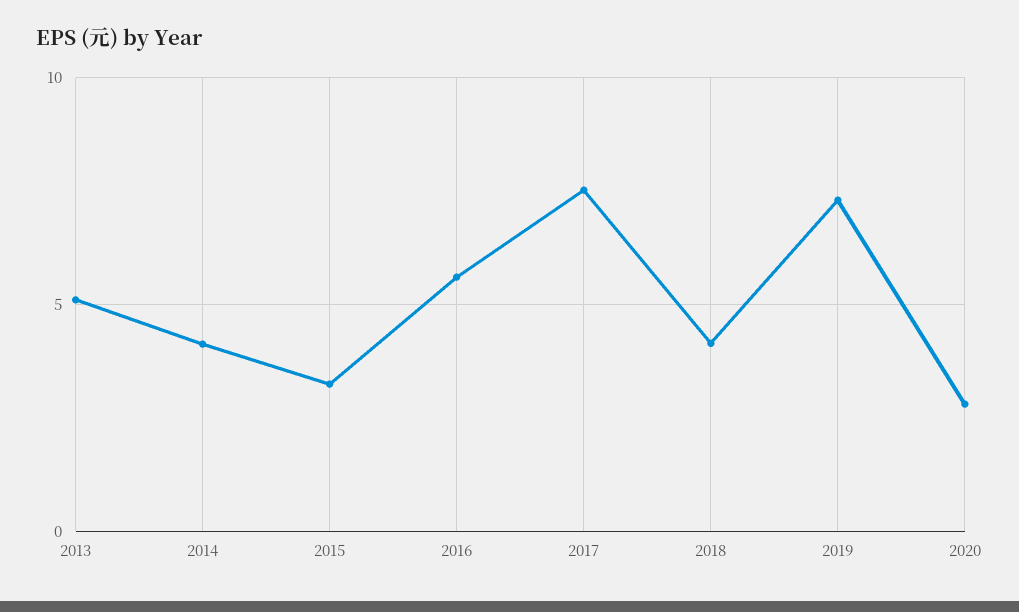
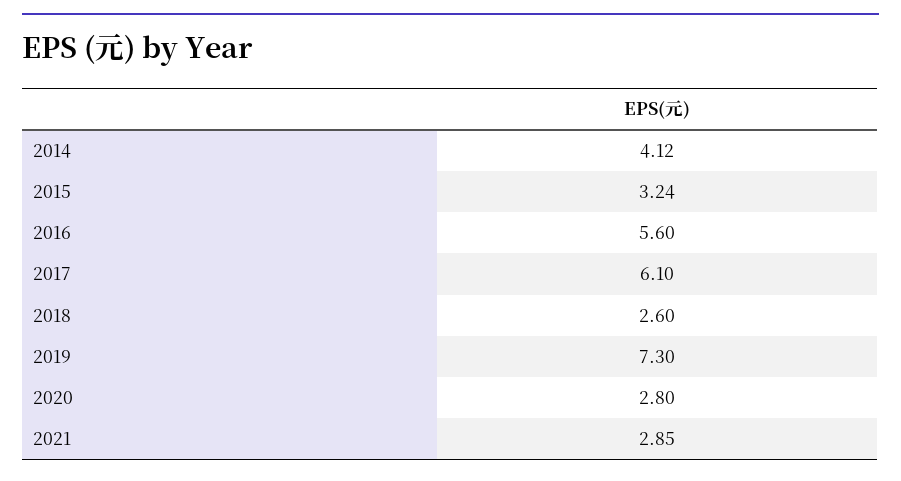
2013: 5 -> none
2017: 7.5 -> 6.1
2018: 4 -> 2.6
2021: none -> 2.85

